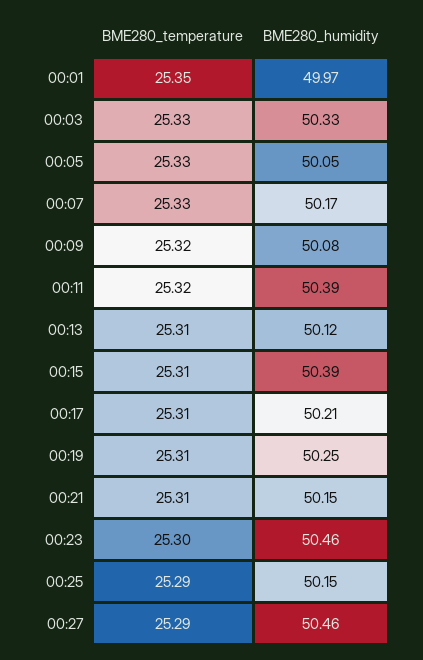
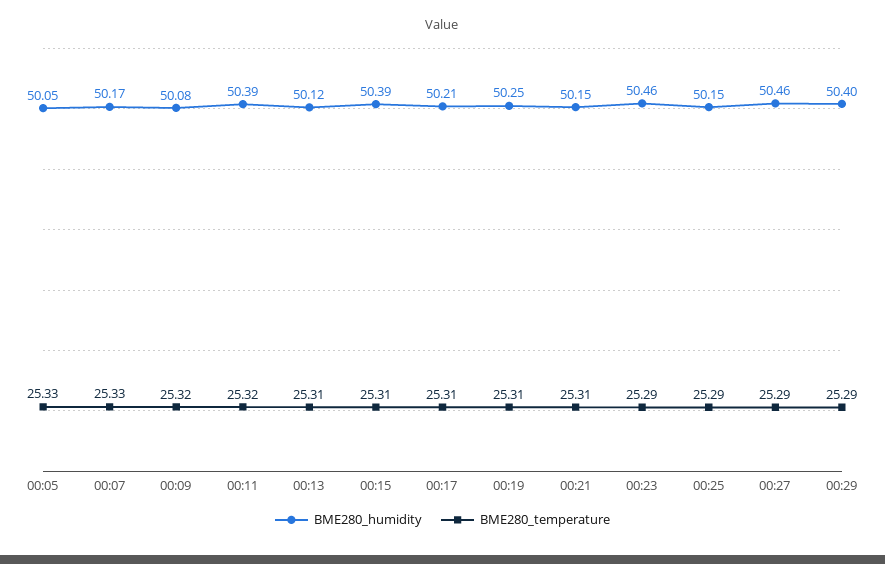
BME280_temperature, 00:01: 25.35 -> none
BME280_humidity, 00:01: 49.97 -> none
BME280_temperature, 00:03: 25.33 -> none
BME280_humidity, 00:03: 50.33 -> none
BME280_temperature, 00:23: 25.3 -> 25.29
BME280_humidity, 00:29: none -> 50.4
BME280_temperature, 00:29: none -> 25.29

